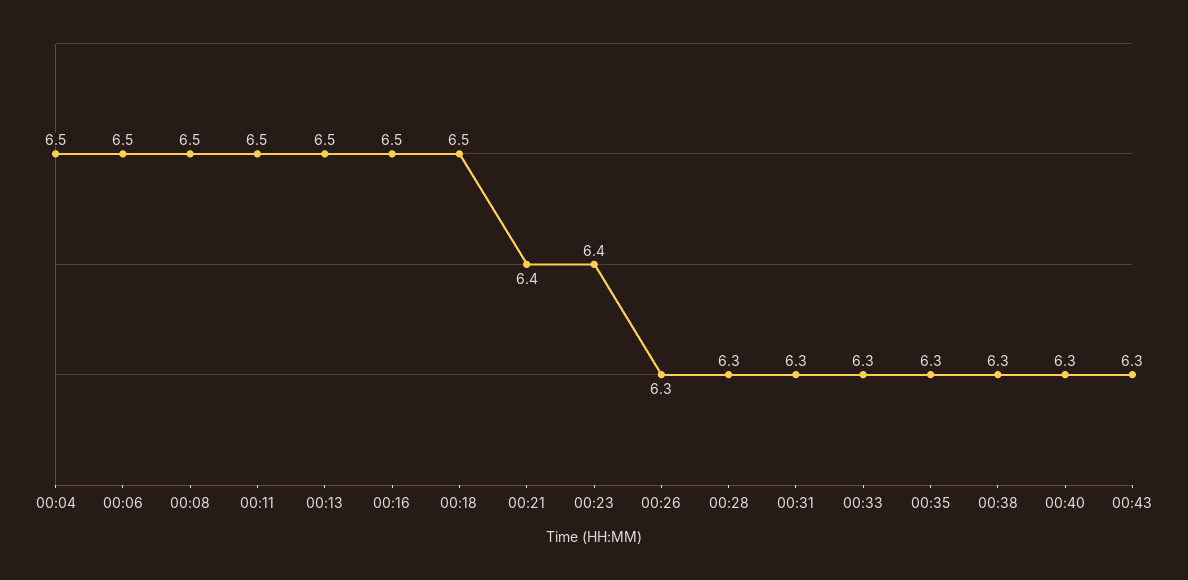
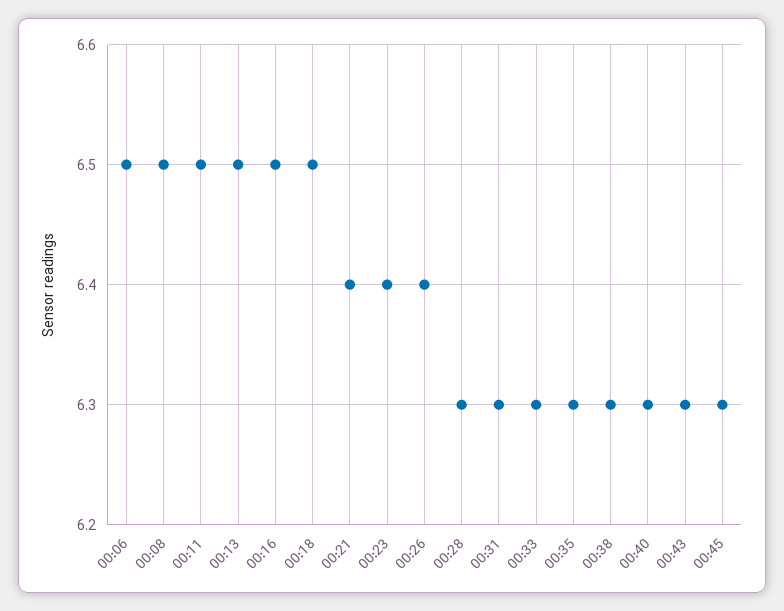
00:04: 6.5 -> none
00:26: 6.3 -> 6.4
00:45: none -> 6.3

